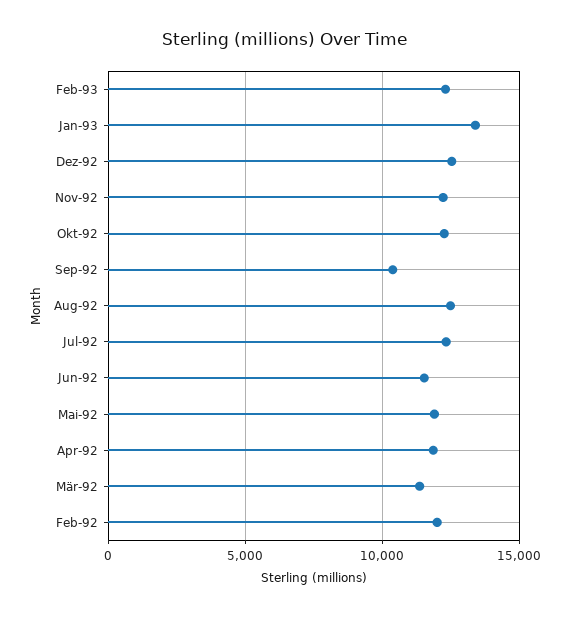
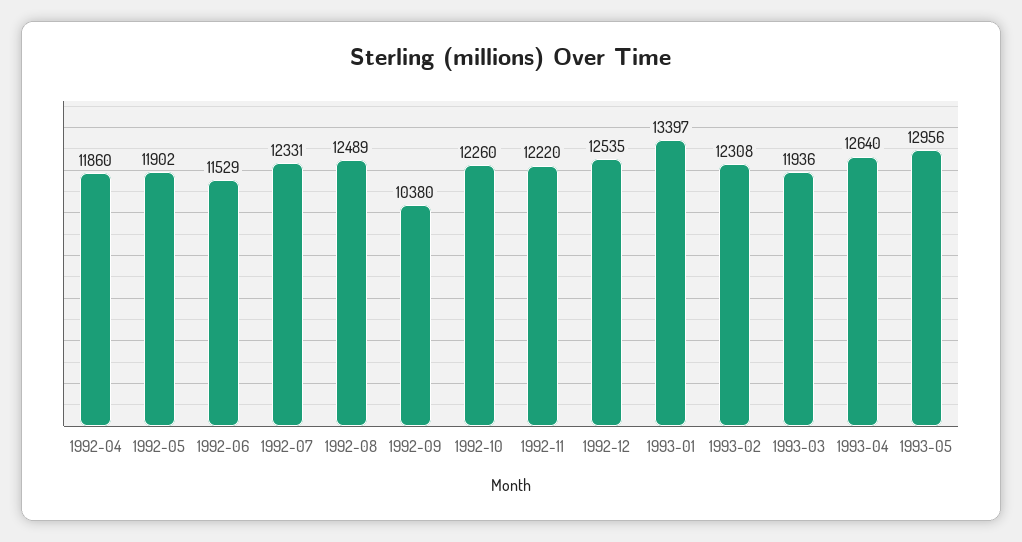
Mär-92: 11500 -> none
Feb-92: 12000 -> none
1993-03: none -> 11936
1993-04: none -> 12640
1993-05: none -> 12956

